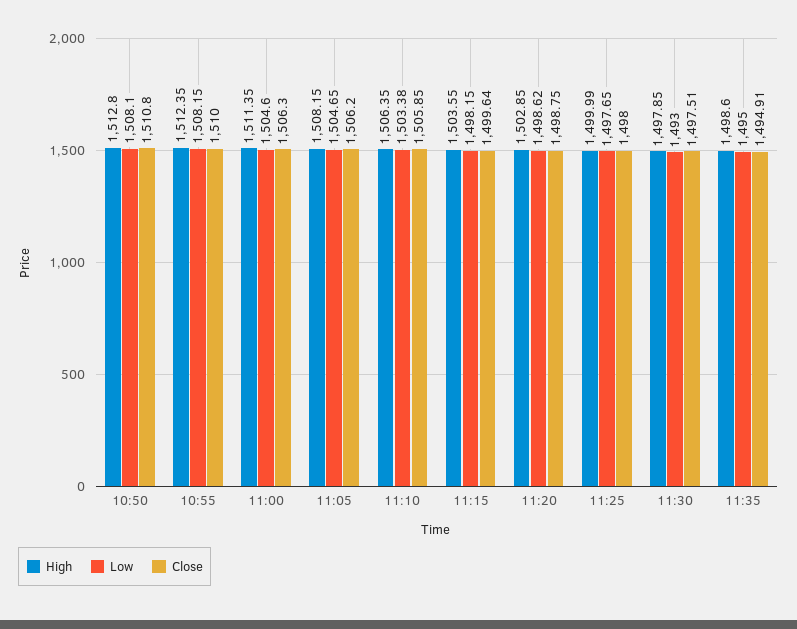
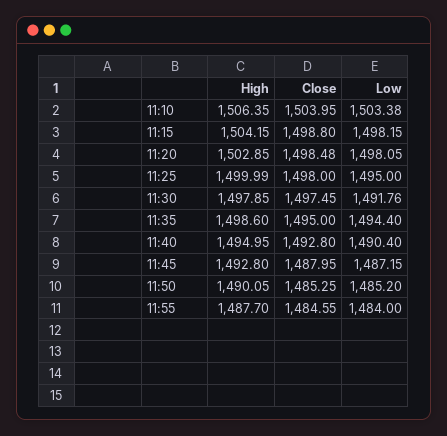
High, 10:50: 1512.8 -> none
Low, 10:50: 1508.1 -> none
Close, 10:50: 1510.8 -> none
High, 10:55: 1512.35 -> none
Low, 10:55: 1508.15 -> none
Close, 10:55: 1510 -> none
High, 11:00: 1511.35 -> none
Low, 11:00: 1504.6 -> none
Close, 11:00: 1506.3 -> none
High, 11:05: 1508.15 -> none
Low, 11:05: 1504.65 -> none
Close, 11:05: 1506.2 -> none
Close, 11:10: 1505.85 -> 1503.95
High, 11:15: 1503.55 -> 1504.15
Close, 11:15: 1499.64 -> 1498.8
Low, 11:20: 1498.62 -> 1498.05
Close, 11:20: 1498.75 -> 1498.48
Low, 11:25: 1497.65 -> 1495
Low, 11:30: 1493 -> 1491.76
Close, 11:30: 1497.51 -> 1497.45
Low, 11:35: 1495 -> 1494.4
Close, 11:35: 1494.91 -> 1495
High, 11:40: none -> 1494.95
Close, 11:40: none -> 1492.8
Low, 11:40: none -> 1490.4
High, 11:45: none -> 1492.8
Close, 11:45: none -> 1487.95
Low, 11:45: none -> 1487.15
High, 11:50: none -> 1490.05
Close, 11:50: none -> 1485.25
Low, 11:50: none -> 1485.2
High, 11:55: none -> 1487.7
Close, 11:55: none -> 1484.55
Low, 11:55: none -> 1484

